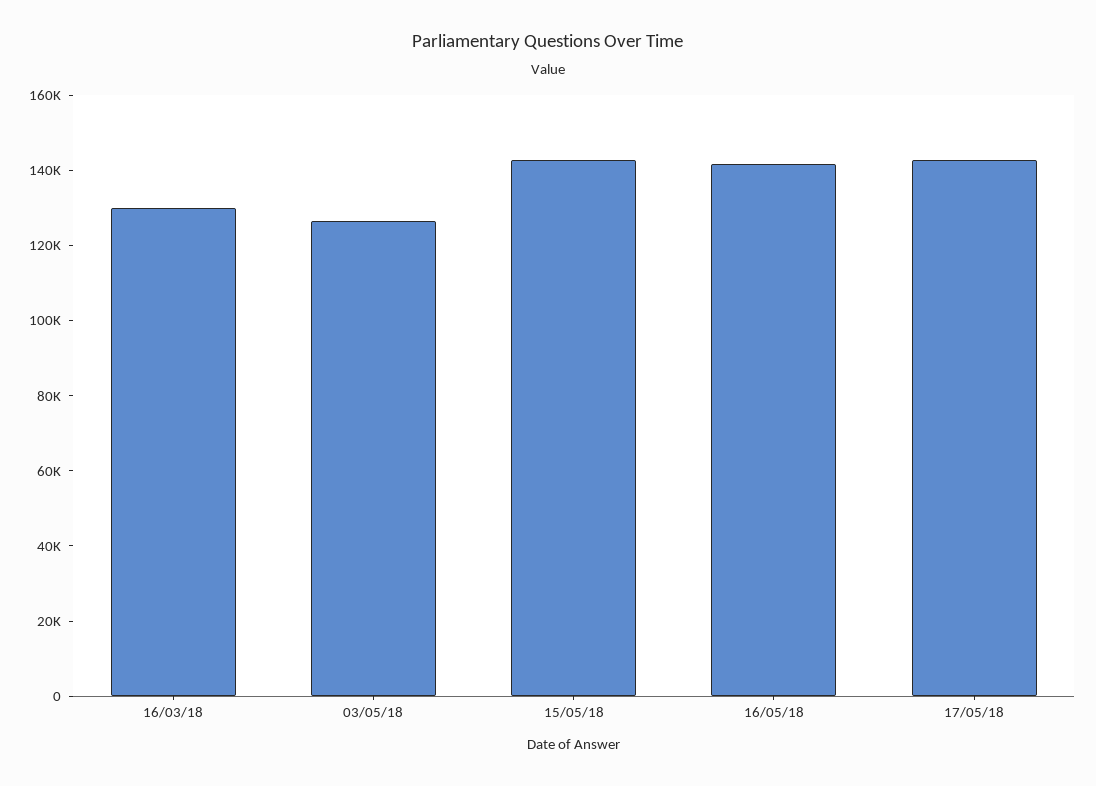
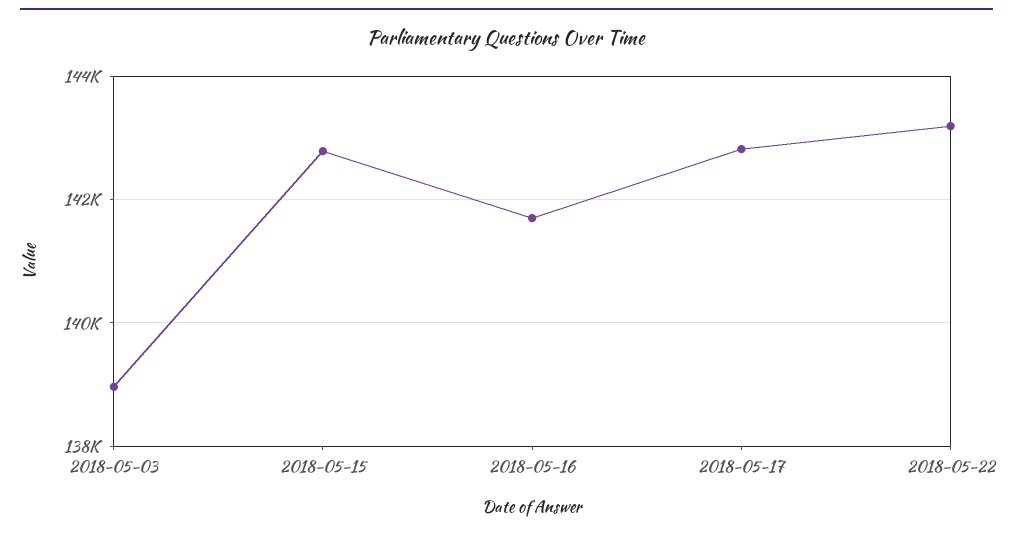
16/03/18: 130000 -> none
03/05/18: 125000 -> 139000
2018-05-22: none -> 143200

